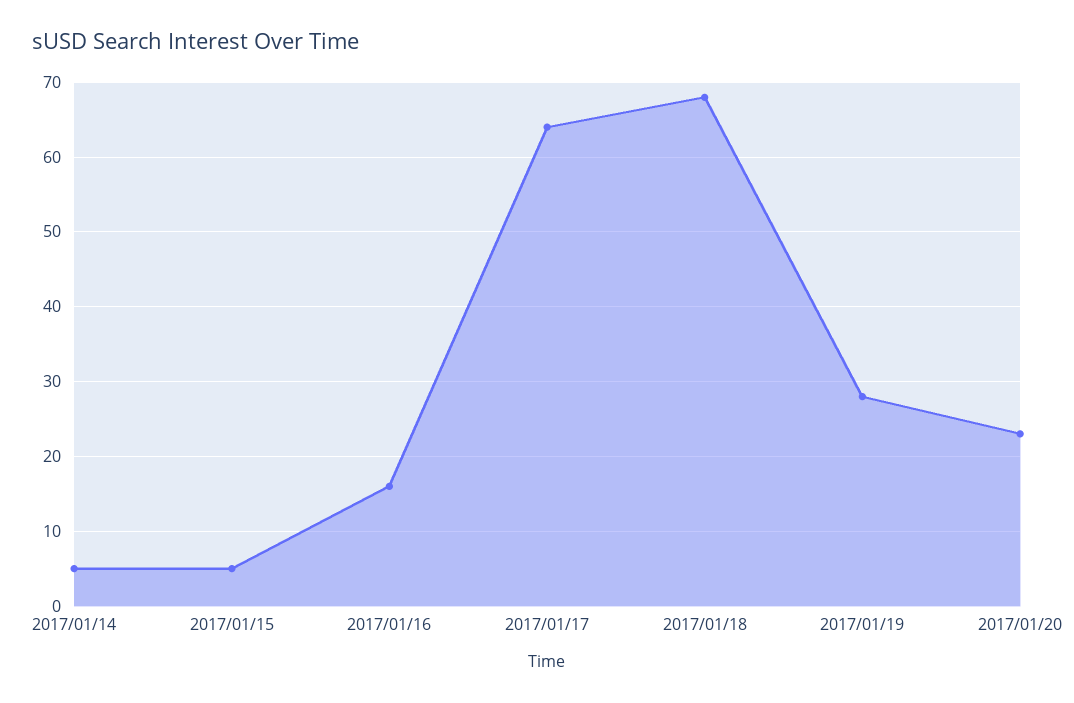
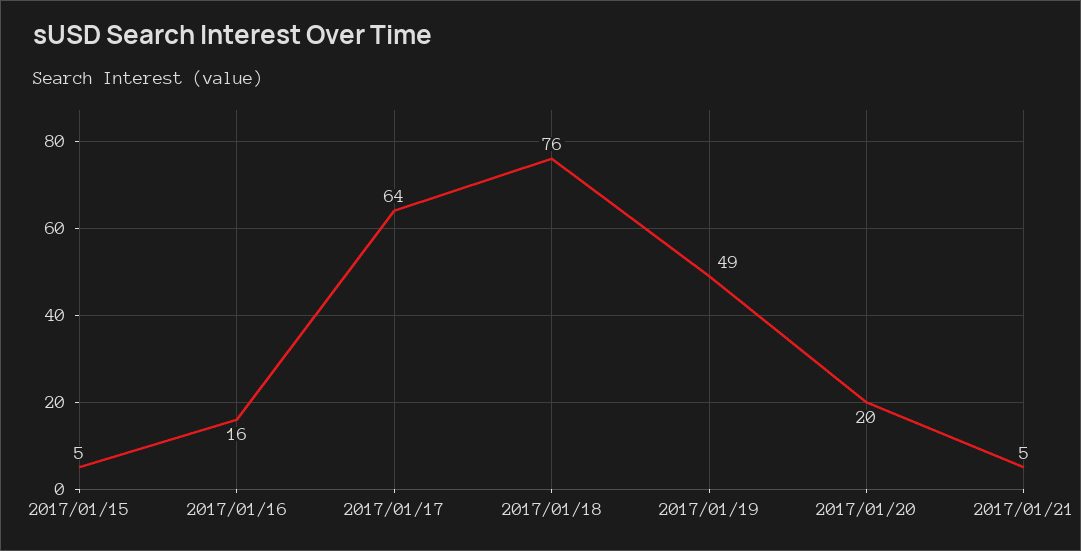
2017/01/14: 5 -> none
2017/01/18: 68 -> 76
2017/01/19: 28 -> 49
2017/01/20: 23 -> 20
2017/01/21: none -> 5

